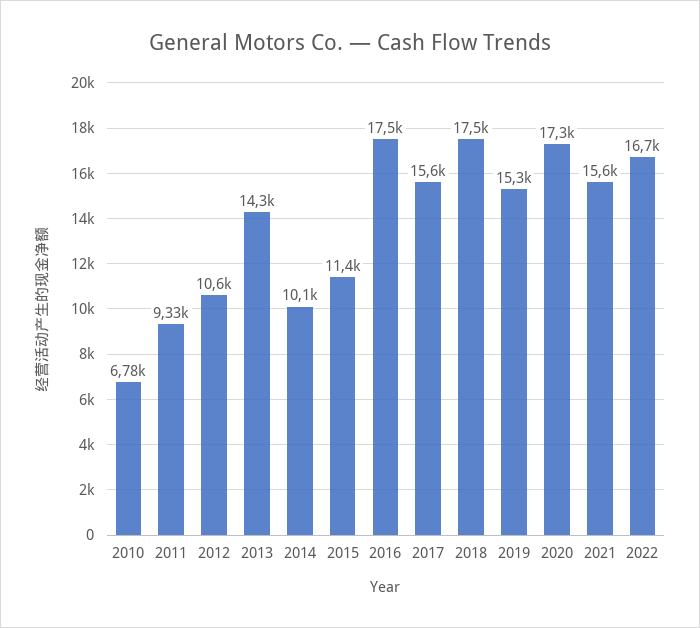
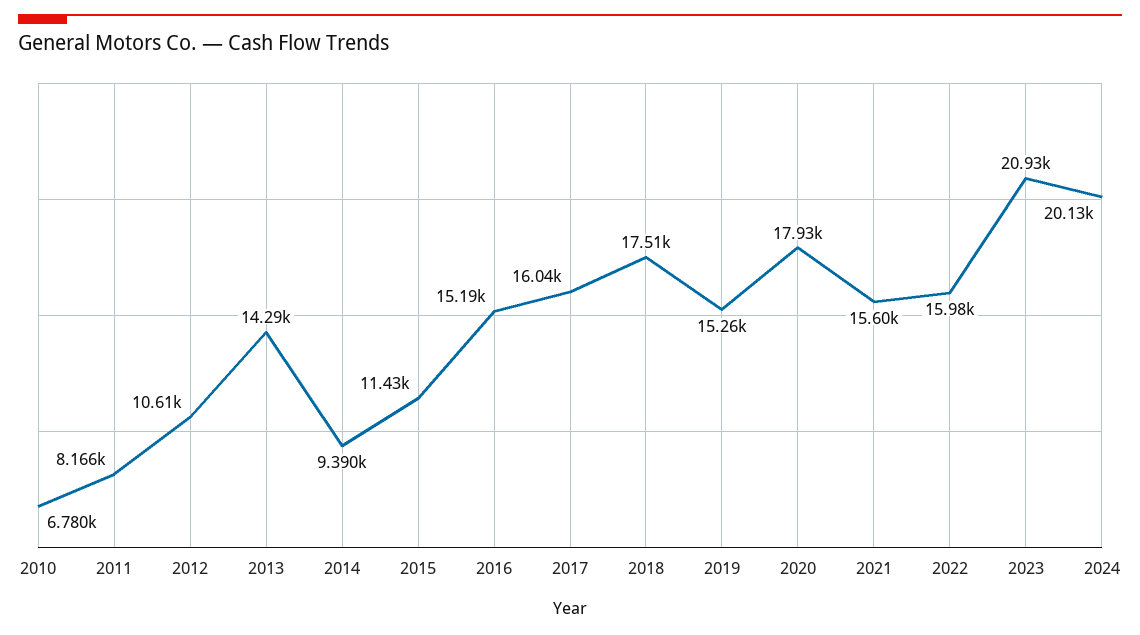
2011: 9330 -> 8166
2014: 10100 -> 9390
2016: 17500 -> 15190
2017: 15600 -> 16040
2020: 17300 -> 17930
2022: 16700 -> 15980
2023: none -> 20930
2024: none -> 20130

